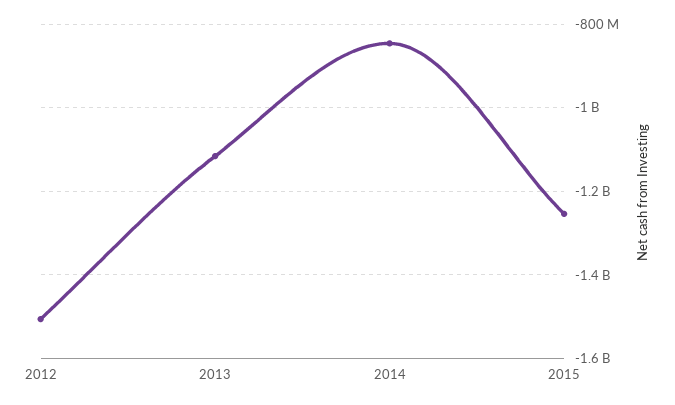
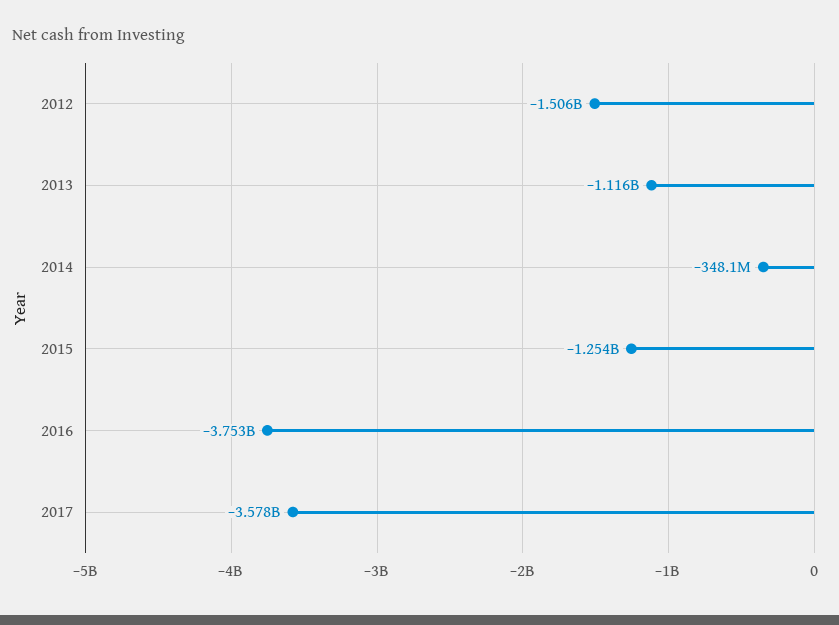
2014: -840000000 -> -348100000
2016: none -> -3753000000
2017: none -> -3578000000

